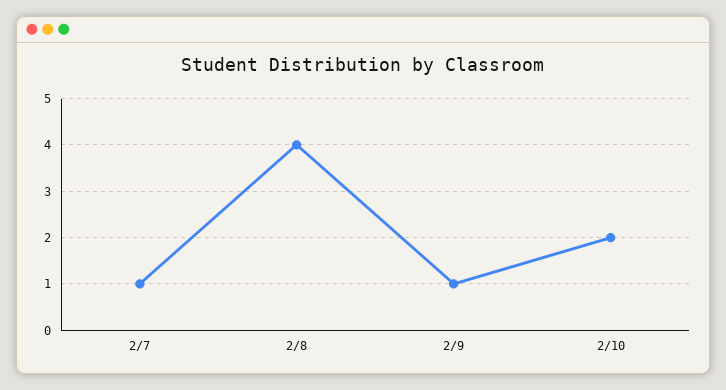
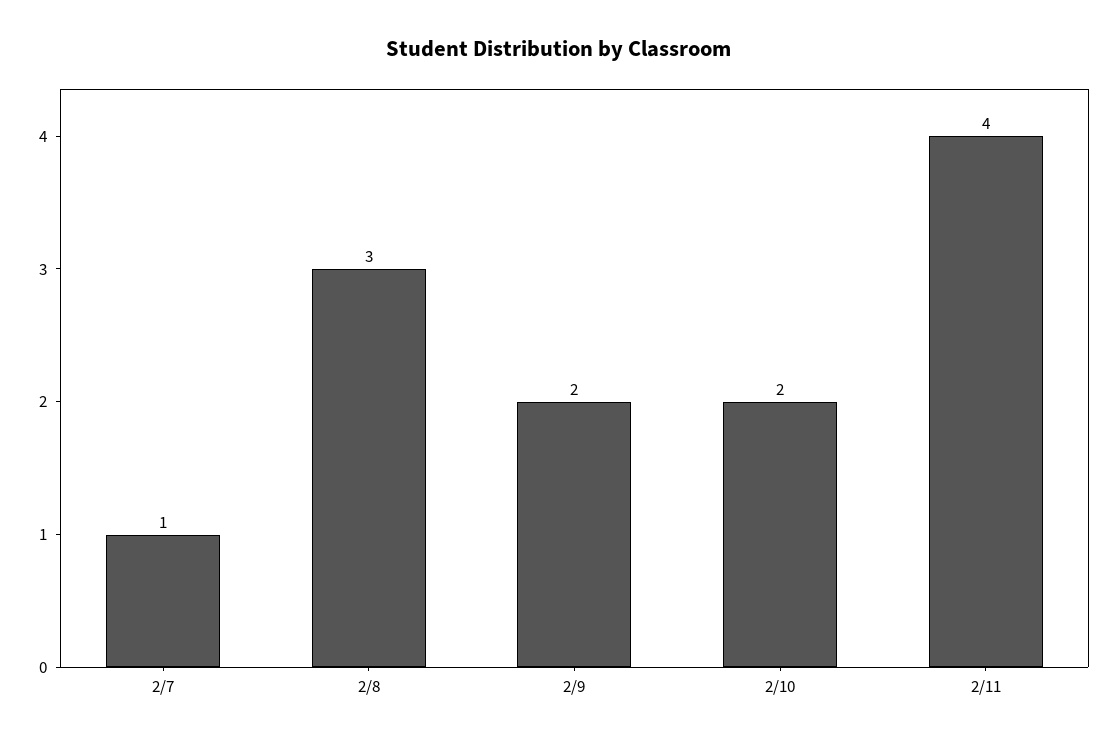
2/8: 4 -> 3
2/9: 1 -> 2
2/11: none -> 4

